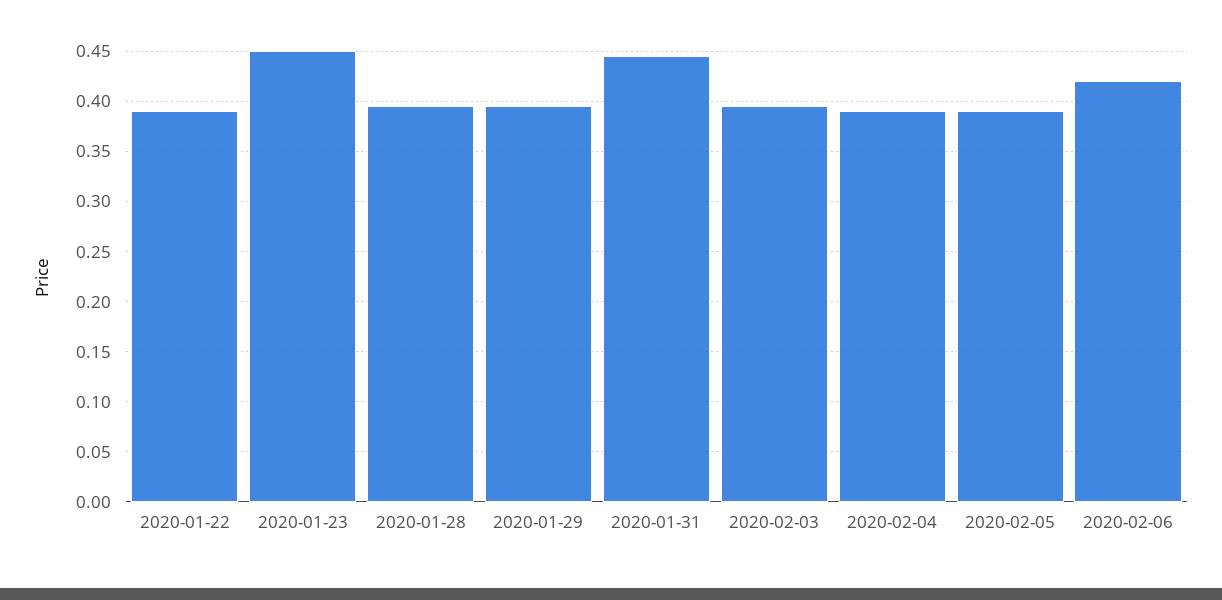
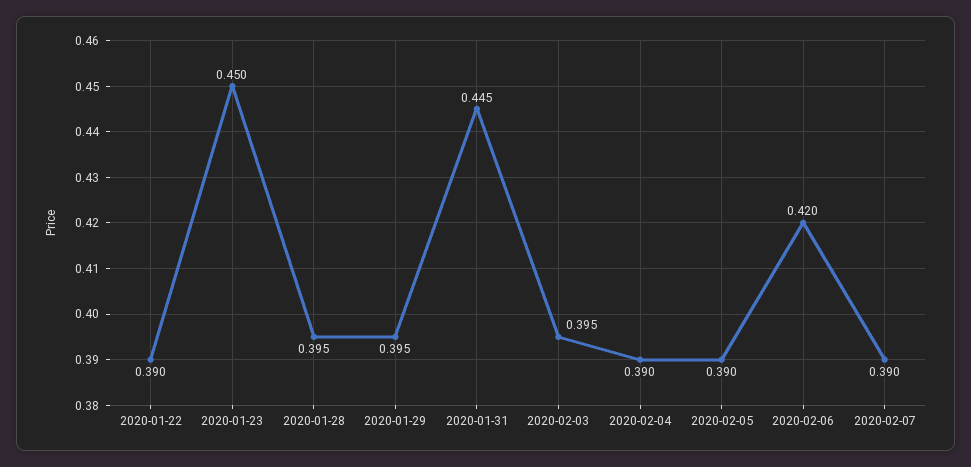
2020-02-07: none -> 0.39

